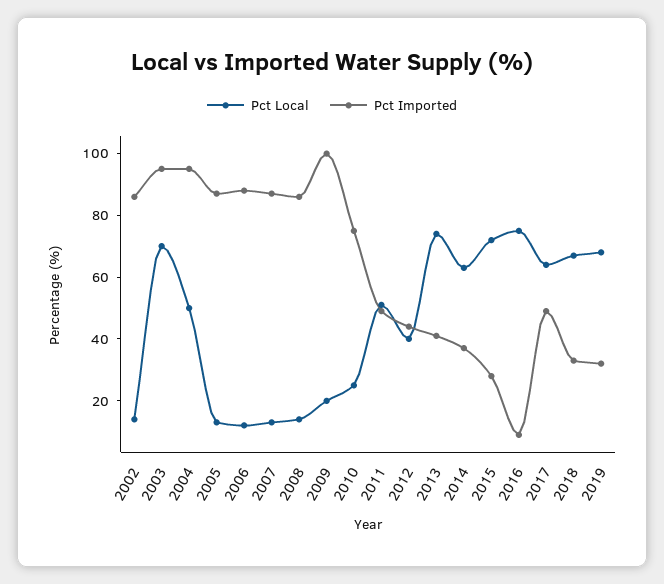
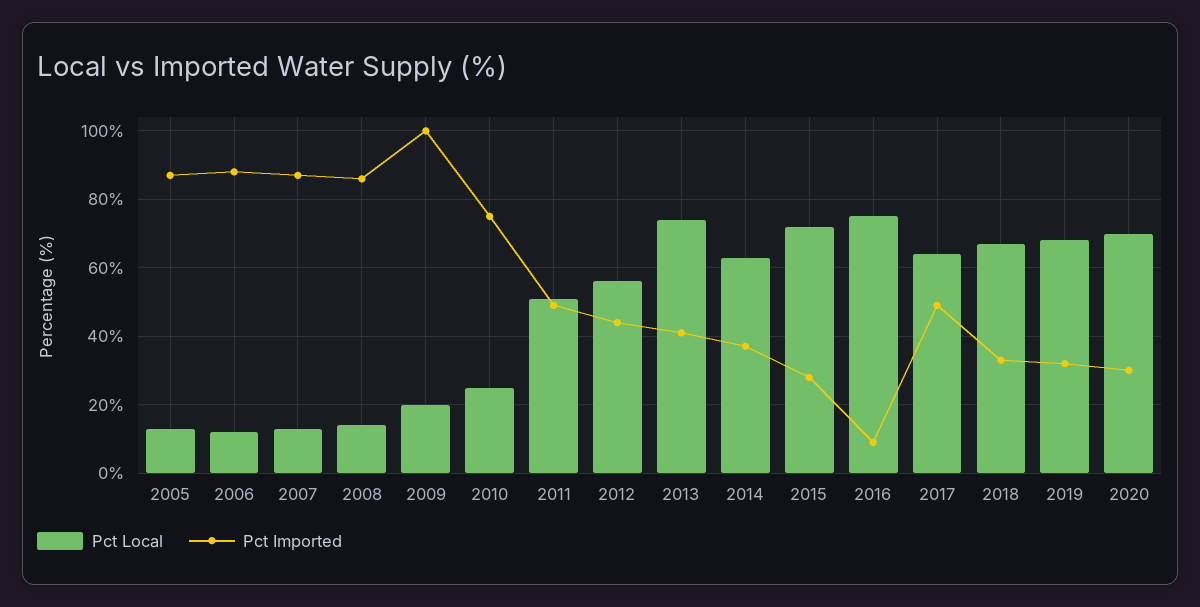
Pct Local, 2002: 15 -> none
Pct Imported, 2002: 85 -> none
Pct Local, 2003: 70 -> none
Pct Imported, 2003: 95 -> none
Pct Local, 2004: 50 -> none
Pct Imported, 2004: 95 -> none
Pct Local, 2012: 40 -> 55
Pct Local, 2020: none -> 70
Pct Imported, 2020: none -> 30

